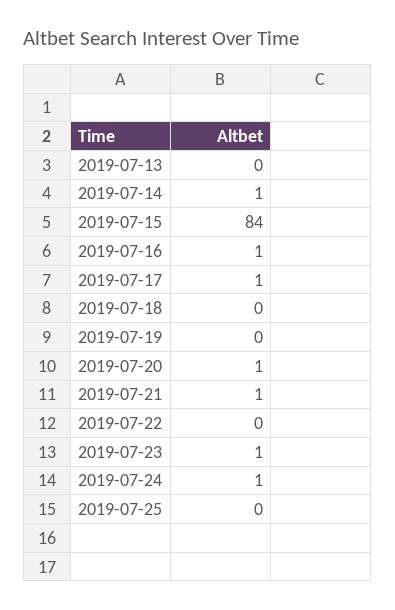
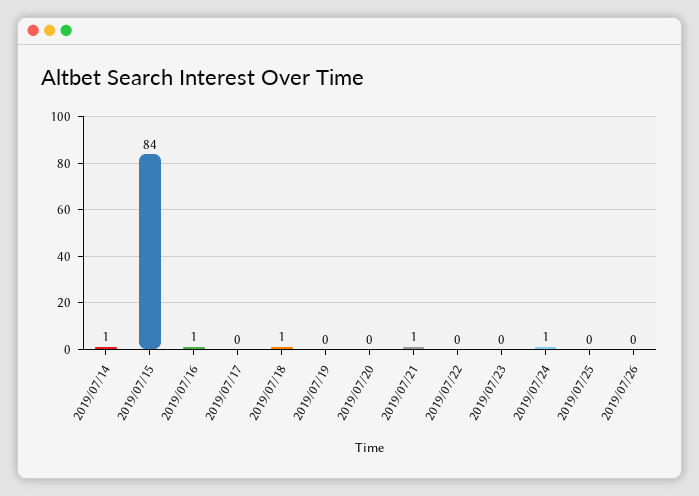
2019-07-13: 0 -> none
2019-07-17: 1 -> 0
2019-07-18: 0 -> 1
2019-07-20: 1 -> 0
2019-07-23: 1 -> 0
2019/07/26: none -> 0

